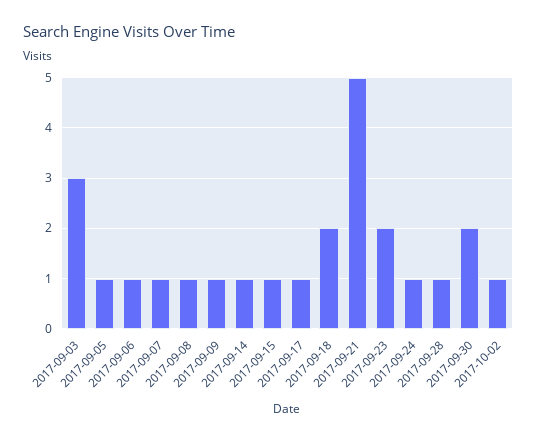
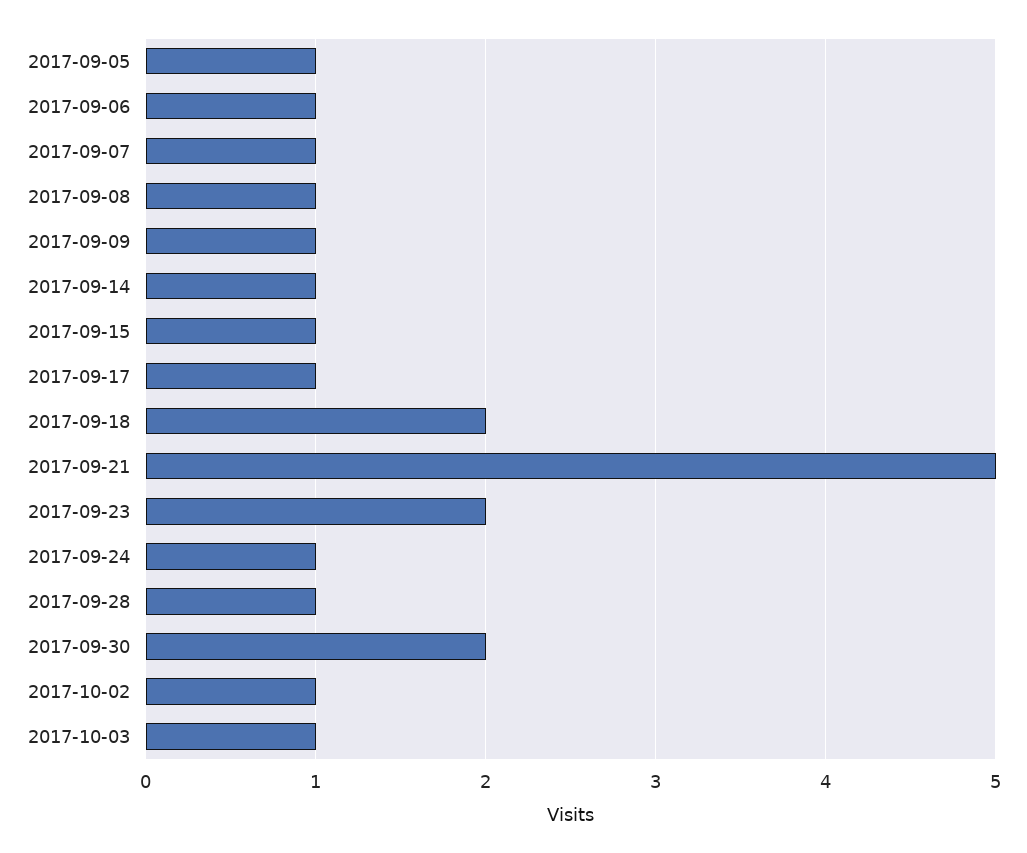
2017-09-03: 3 -> none
2017-10-03: none -> 1

